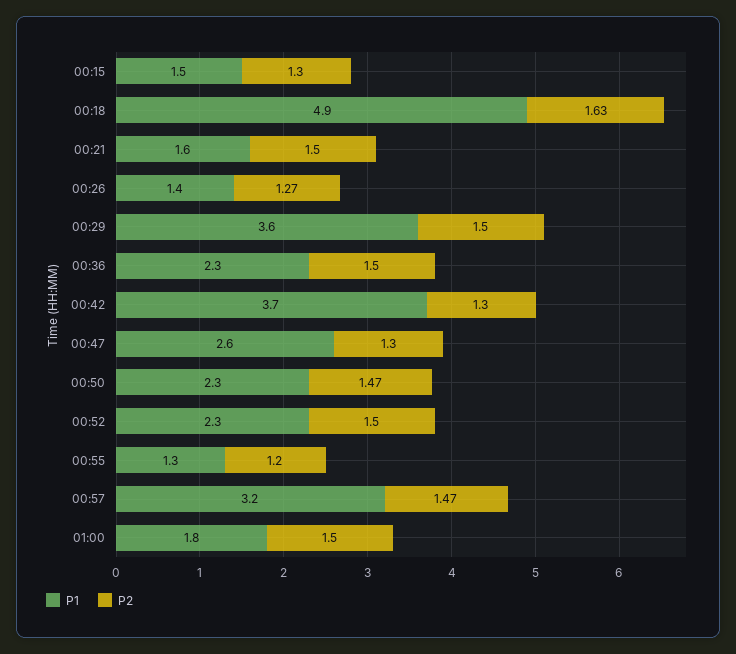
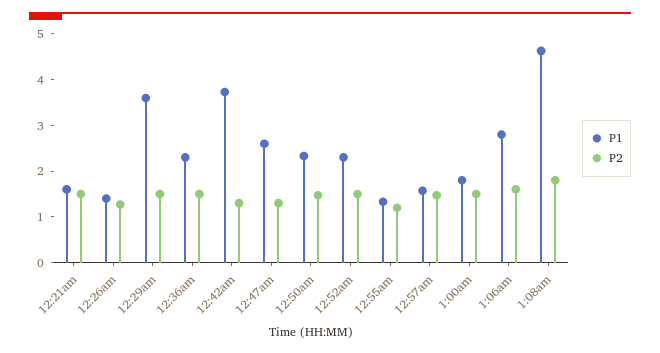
P1, 00:15: 1.5 -> none
P2, 00:15: 1.3 -> none
P1, 00:18: 4.9 -> none
P2, 00:18: 1.63 -> none
P1, 00:57: 3.2 -> 1.6
P1, 1:06am: none -> 2.8
P2, 1:06am: none -> 1.6
P1, 1:08am: none -> 4.6
P2, 1:08am: none -> 1.8

